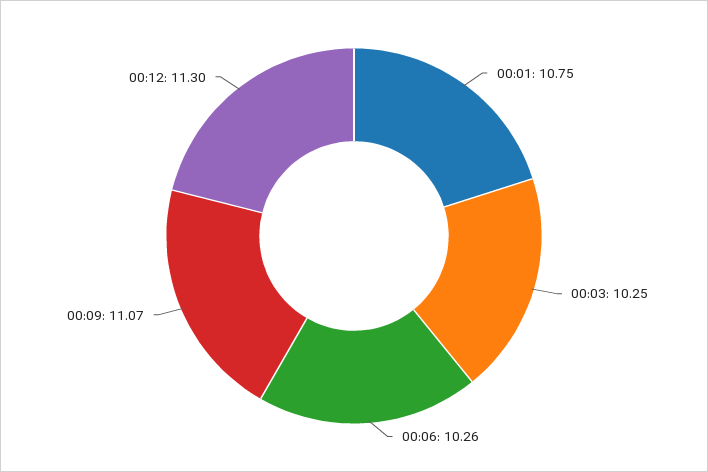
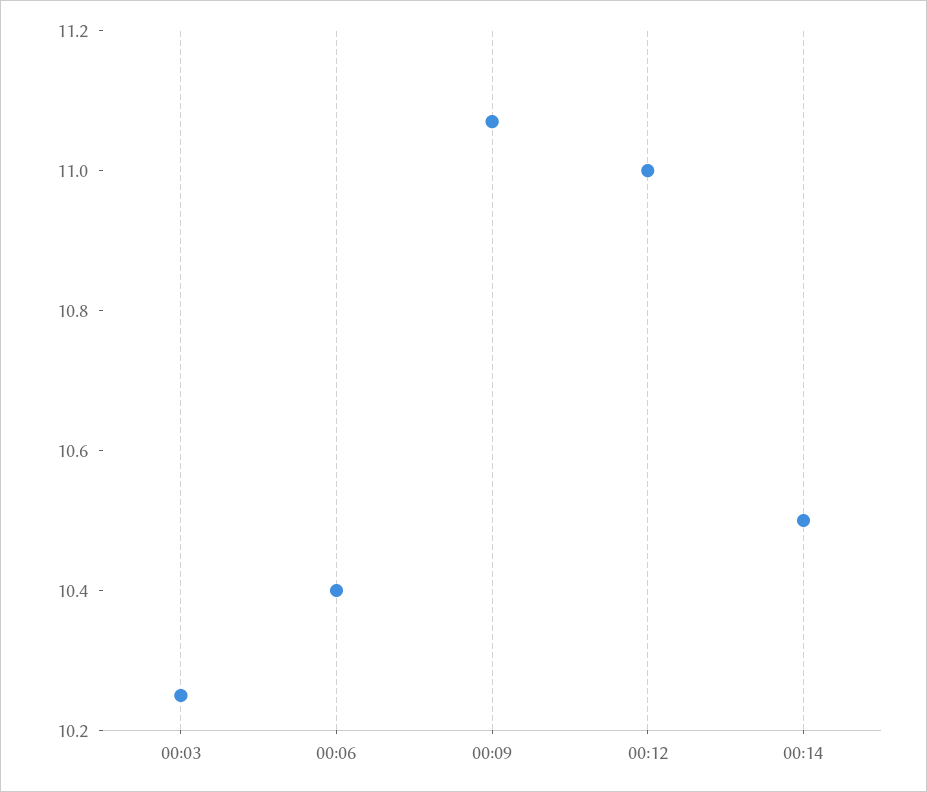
00:01: 10.75 -> none
00:06: 10.26 -> 10.4
00:12: 11.3 -> 11
00:14: none -> 10.5

